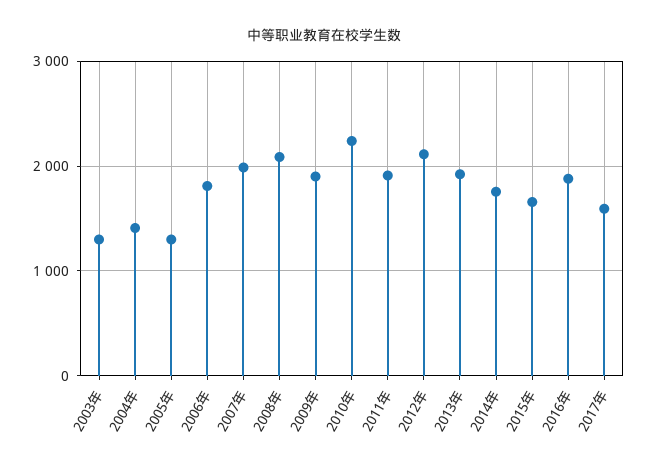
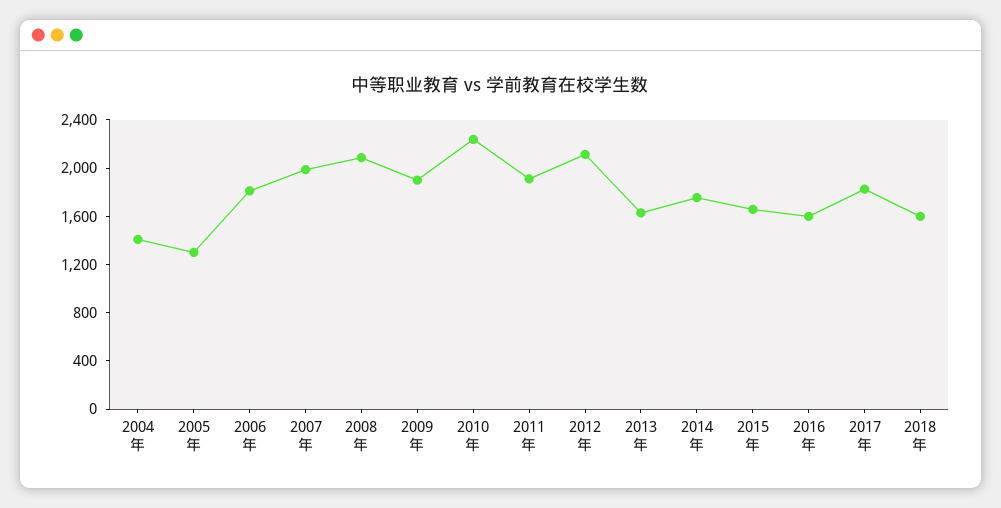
2003年: 1300 -> none
2013年: 1900 -> 1600
2016年: 1900 -> 1600
2017年: 1600 -> 1800
2018年: none -> 1600

